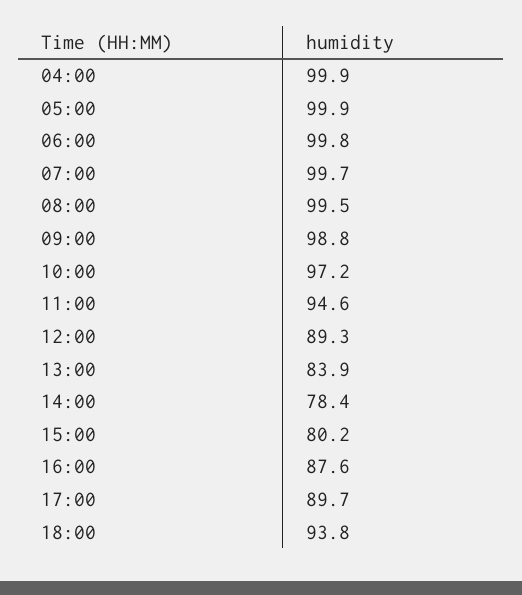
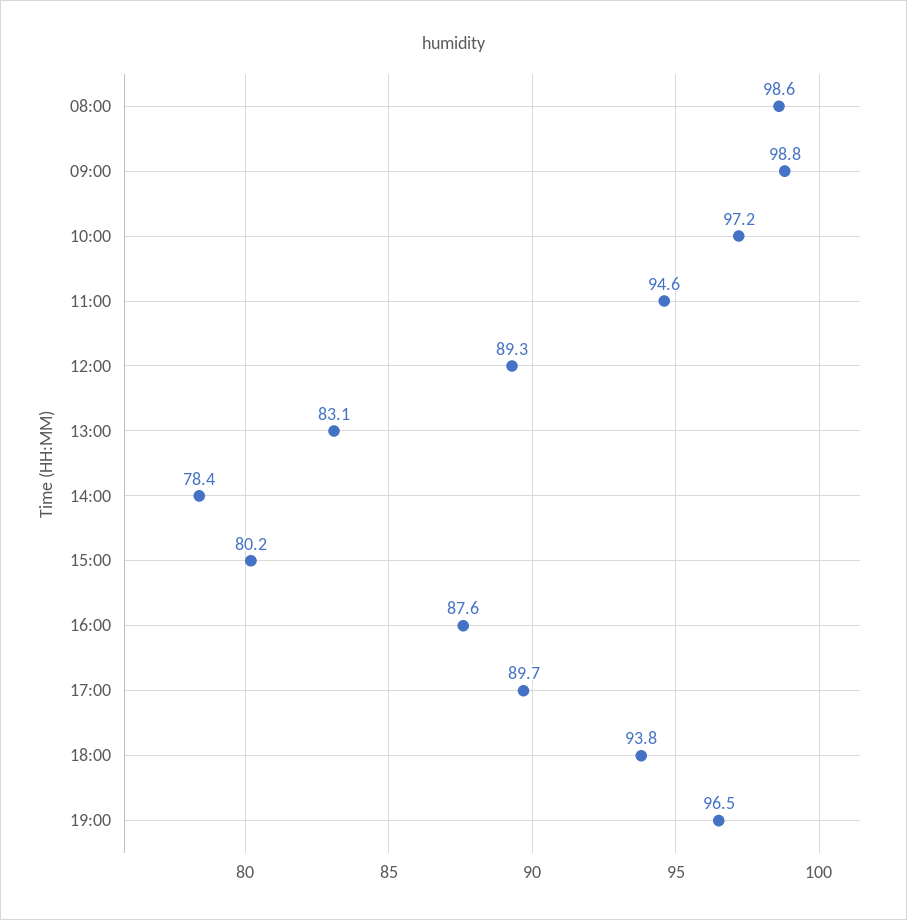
04:00: 99.9 -> none
05:00: 99.9 -> none
06:00: 99.8 -> none
07:00: 99.7 -> none
08:00: 99.5 -> 98.6
13:00: 83.9 -> 83.1
19:00: none -> 96.5

